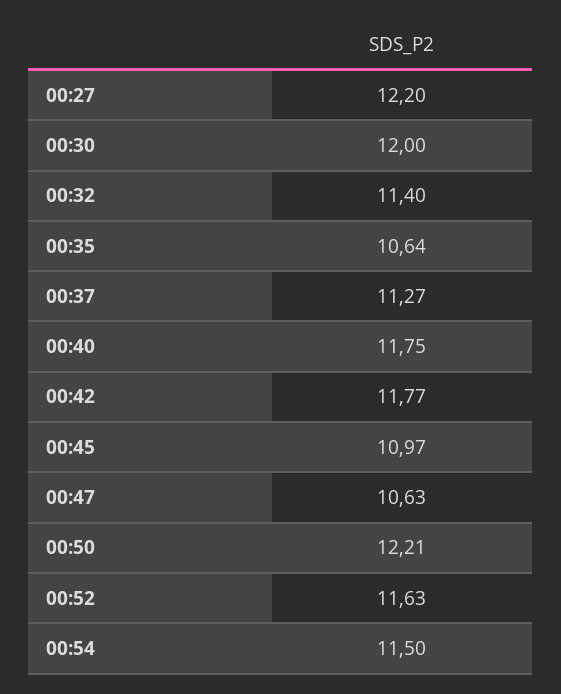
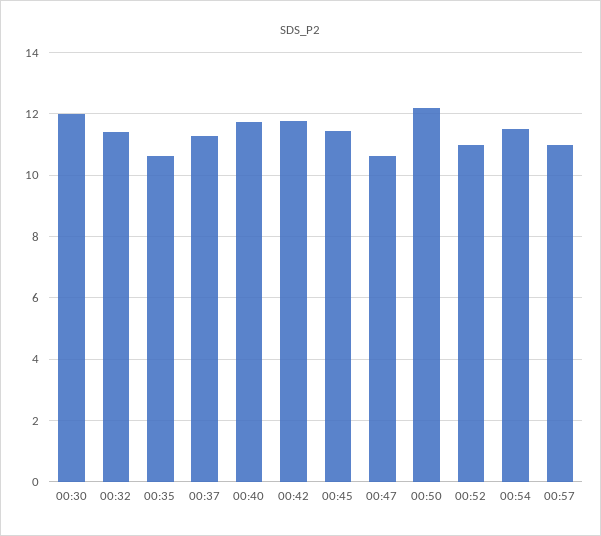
00:27: 12.2 -> none
00:45: 10.97 -> 11.4
00:52: 11.63 -> 11
00:57: none -> 11

